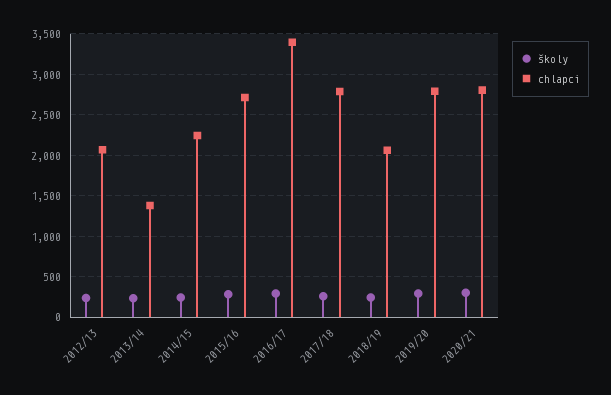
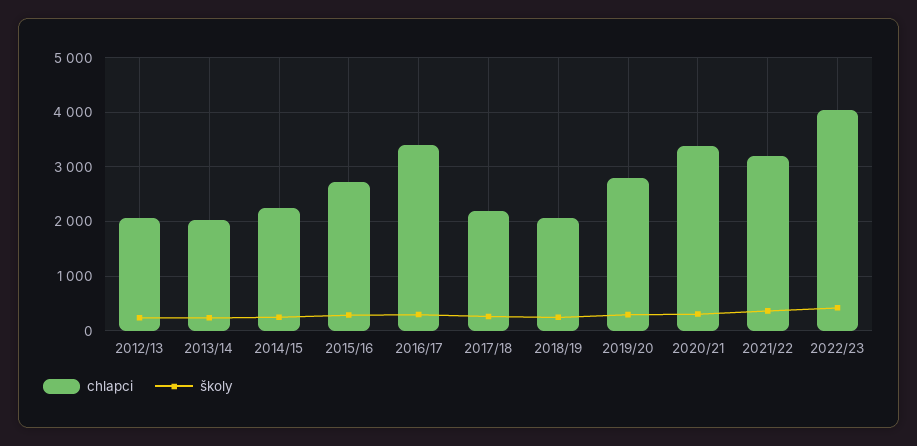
chlapci, 2013/14: 1400 -> 2000
chlapci, 2017/18: 2800 -> 2200
chlapci, 2020/21: 2800 -> 3400
chlapci, 2021/22: none -> 3200
školy, 2021/22: none -> 400
chlapci, 2022/23: none -> 4000
školy, 2022/23: none -> 400

